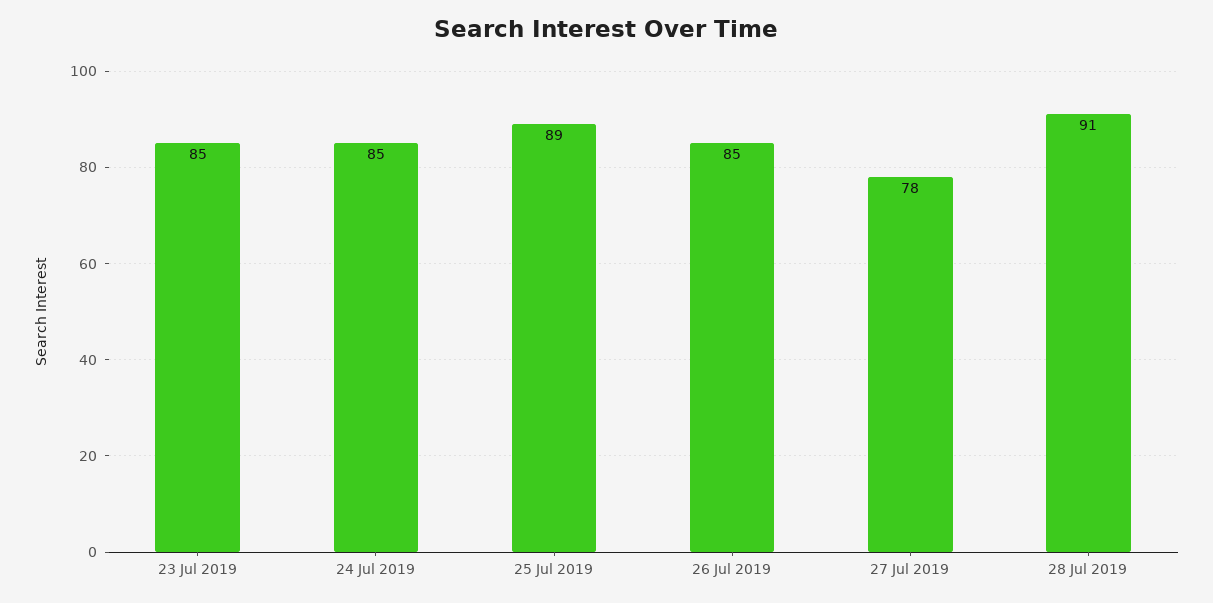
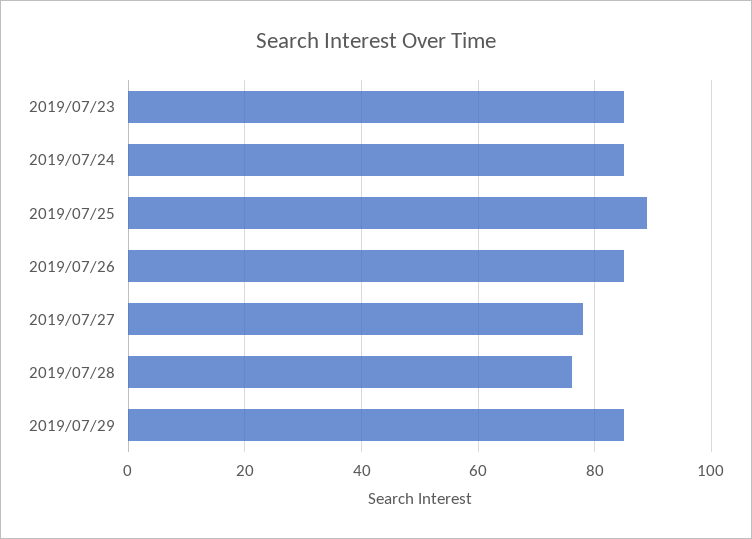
28 Jul 2019: 91 -> 75
2019/07/29: none -> 85

